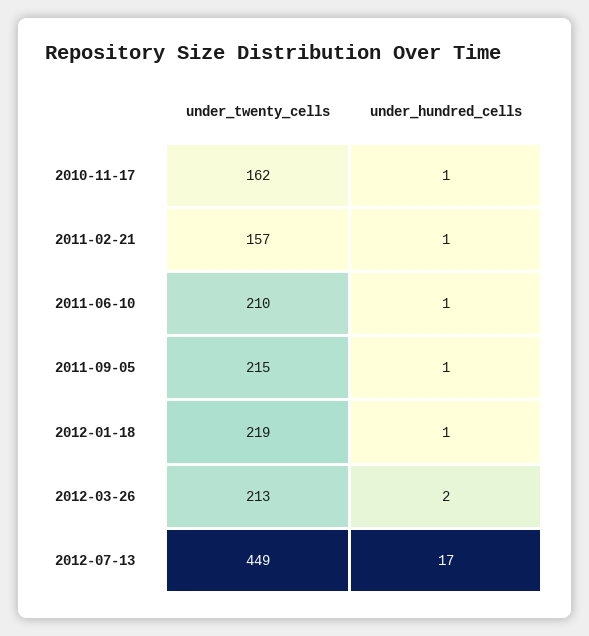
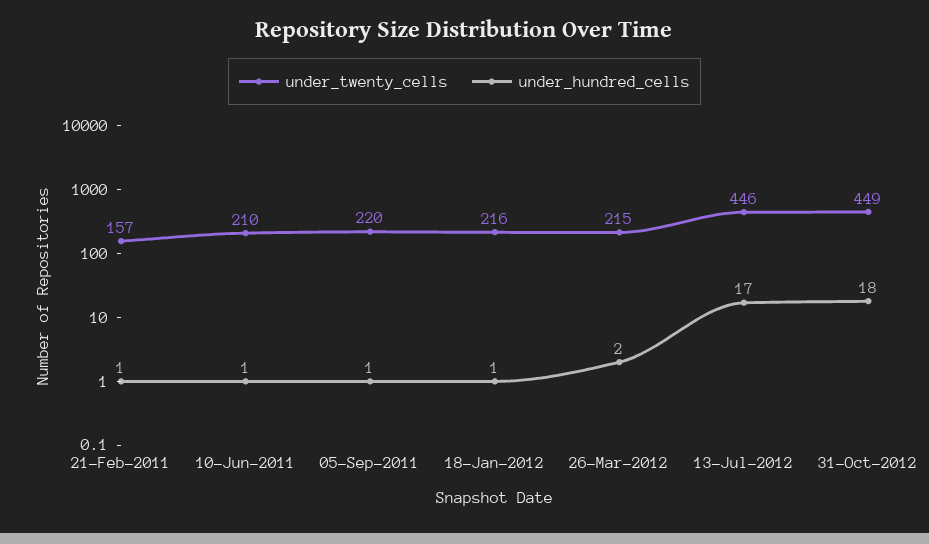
under_twenty_cells, 2010-11-17: 162 -> none
under_hundred_cells, 2010-11-17: 1 -> none
under_twenty_cells, 2011-09-05: 215 -> 220
under_twenty_cells, 2012-01-18: 219 -> 216
under_twenty_cells, 2012-03-26: 213 -> 215
under_twenty_cells, 2012-07-13: 449 -> 446
under_twenty_cells, 31-Oct-2012: none -> 449
under_hundred_cells, 31-Oct-2012: none -> 18

